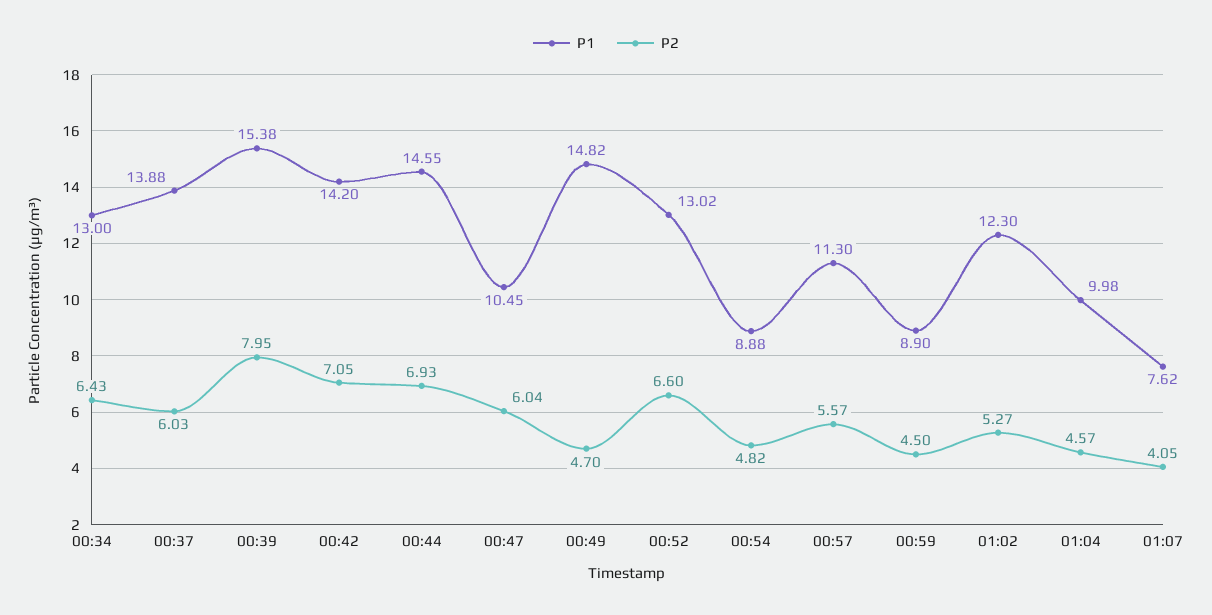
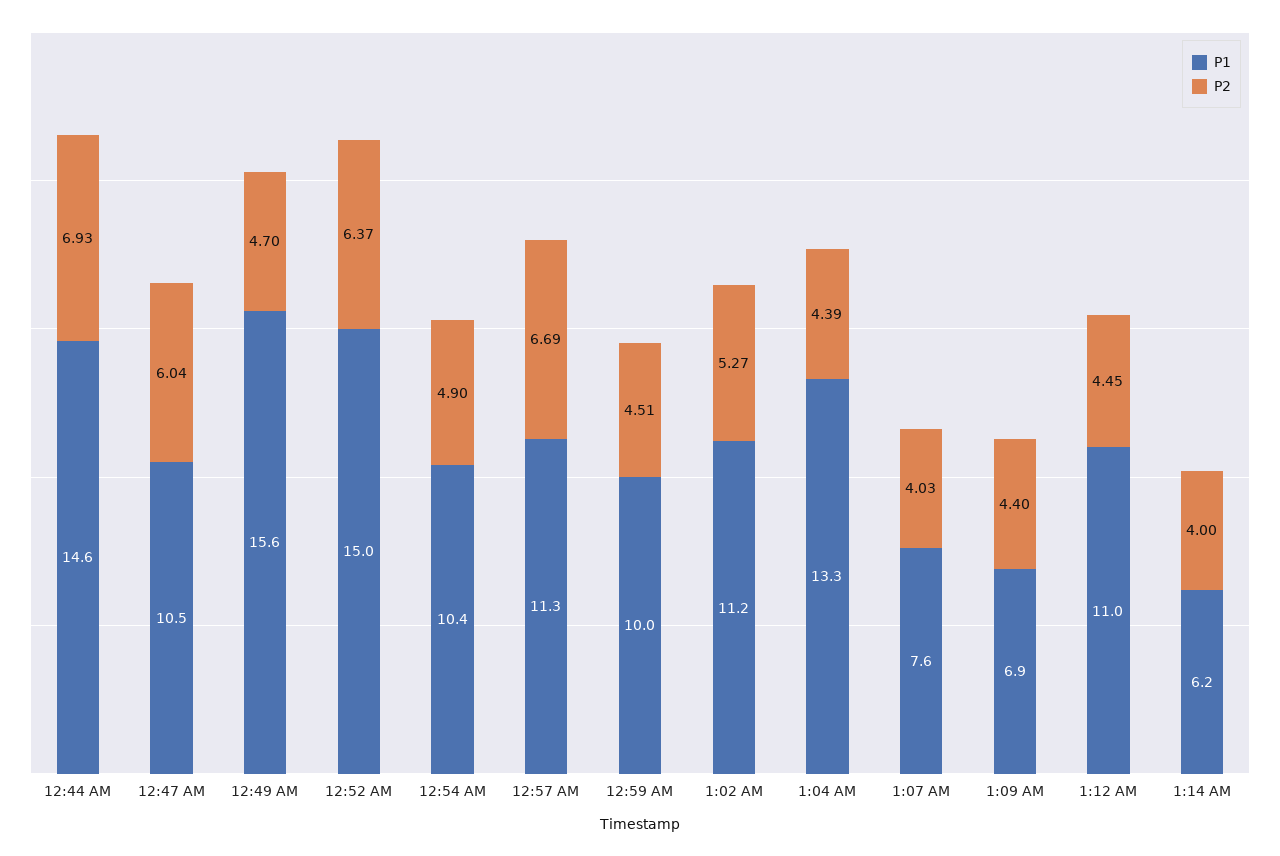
P1, 00:34: 13 -> none
P2, 00:34: 6.43 -> none
P1, 00:37: 13.88 -> none
P2, 00:37: 6.03 -> none
P1, 00:39: 15.38 -> none
P2, 00:39: 7.95 -> none
P1, 00:42: 14.2 -> none
P2, 00:42: 7.05 -> none
P1, 00:49: 14.82 -> 15.6
P1, 00:52: 13.02 -> 15
P2, 00:52: 6.6 -> 6.37
P1, 00:54: 8.88 -> 10.4
P2, 00:54: 4.82 -> 4.9
P2, 00:57: 5.57 -> 6.69
P1, 00:59: 8.9 -> 10
P2, 00:59: 4.5 -> 4.51
P1, 01:02: 12.3 -> 11.2
P1, 01:04: 9.98 -> 13.3
P2, 01:04: 4.57 -> 4.39
P2, 01:07: 4.05 -> 4.03
P1, 1:09 AM: none -> 6.9
P2, 1:09 AM: none -> 4.4
P1, 1:12 AM: none -> 11
P2, 1:12 AM: none -> 4.45
P1, 1:14 AM: none -> 6.2
P2, 1:14 AM: none -> 4

